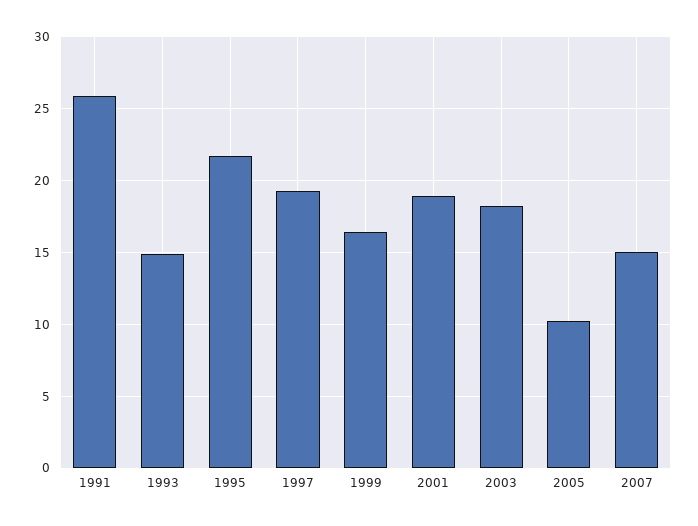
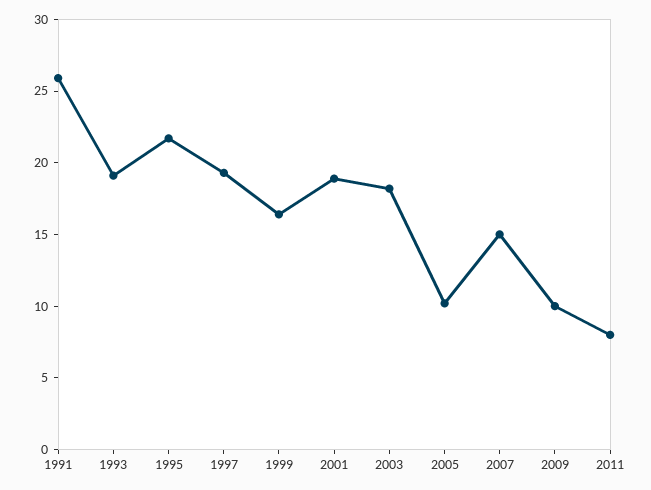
1993: 15 -> 19
2009: none -> 10
2011: none -> 8

